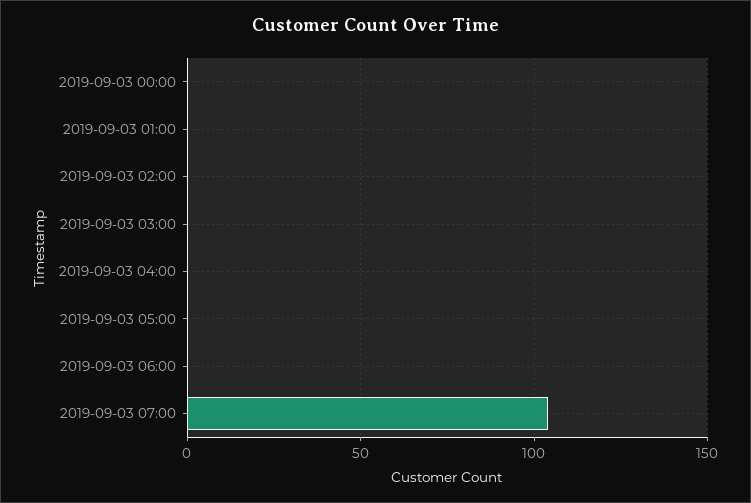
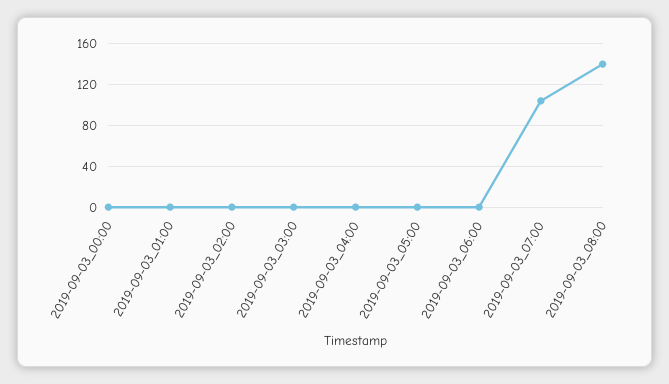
2019-09-03_08:00: none -> 140

